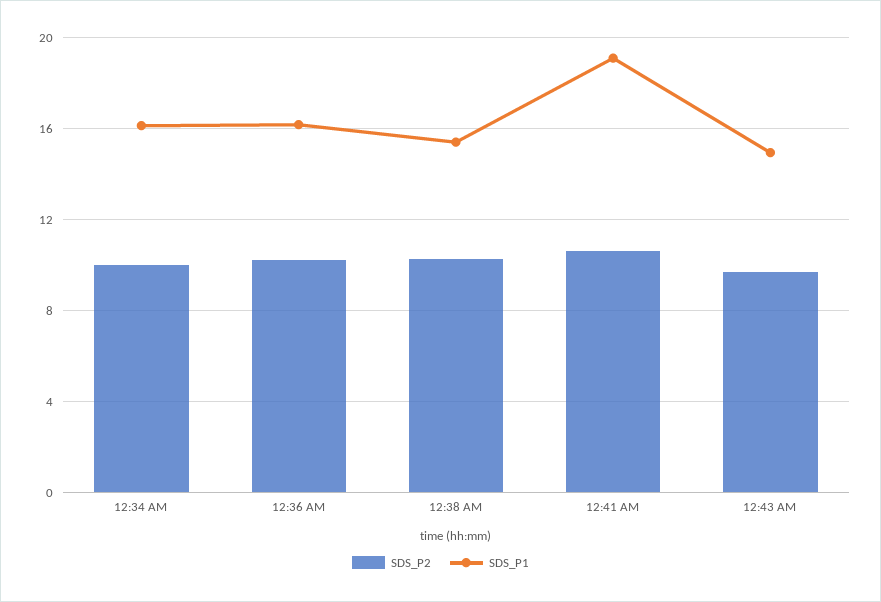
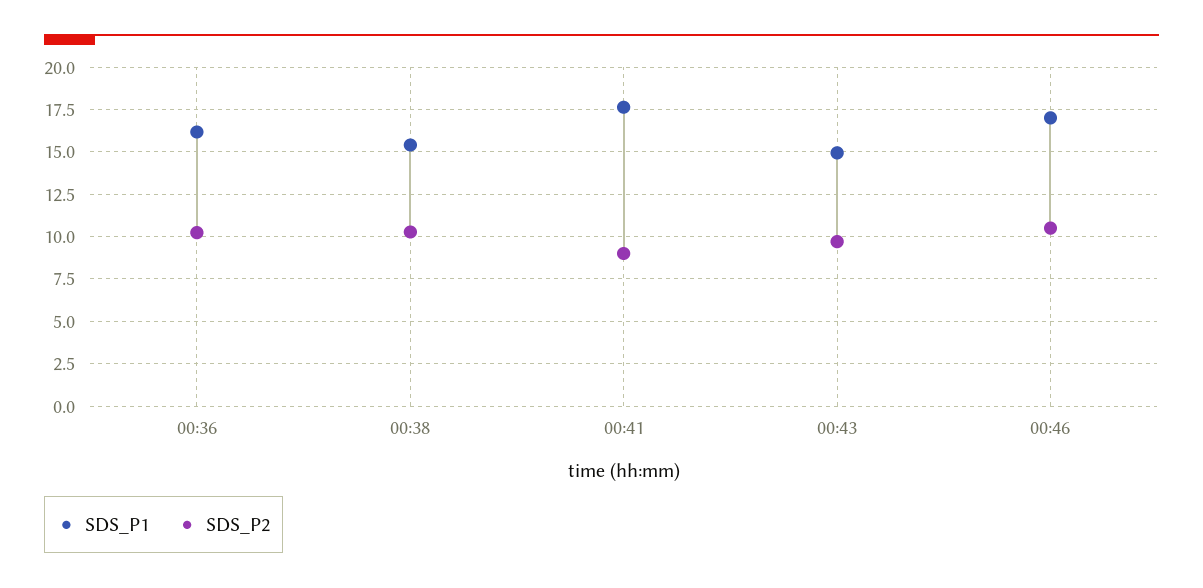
SDS_P2, 12:34 AM: 10 -> none
SDS_P1, 12:34 AM: 16 -> none
SDS_P2, 12:41 AM: 10.5 -> 9
SDS_P1, 12:41 AM: 19 -> 17.5
SDS_P1, 00:46: none -> 17
SDS_P2, 00:46: none -> 10.5

